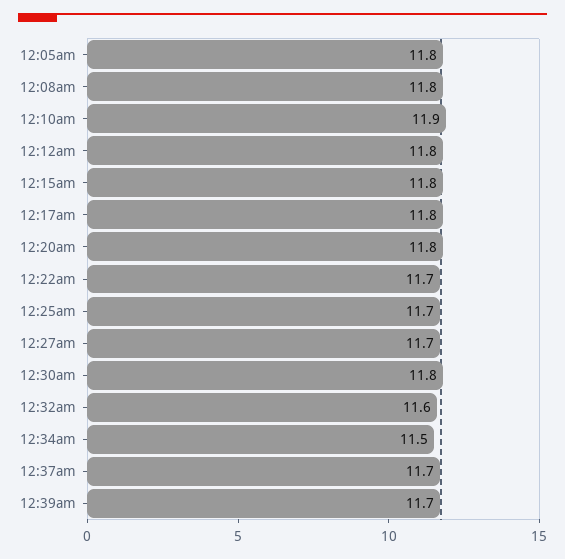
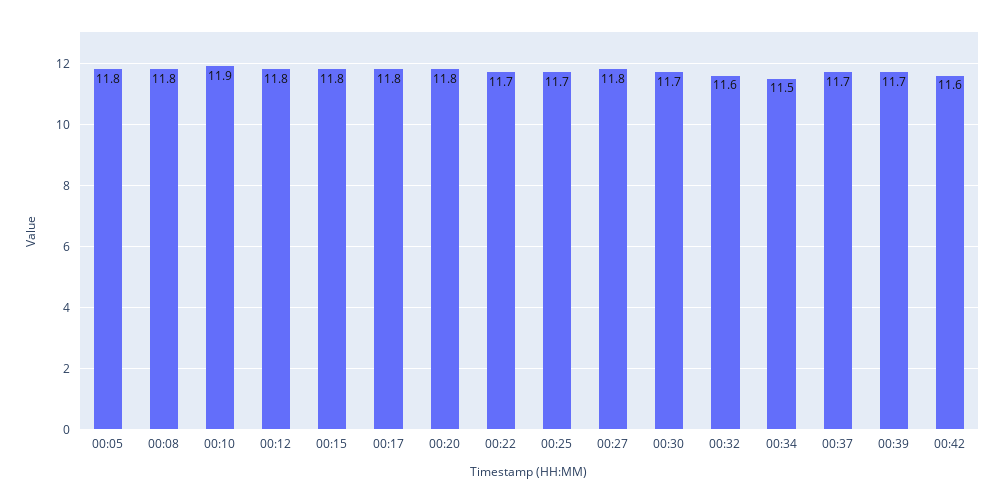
12:27am: 11.7 -> 11.8
12:30am: 11.8 -> 11.7
00:42: none -> 11.6

